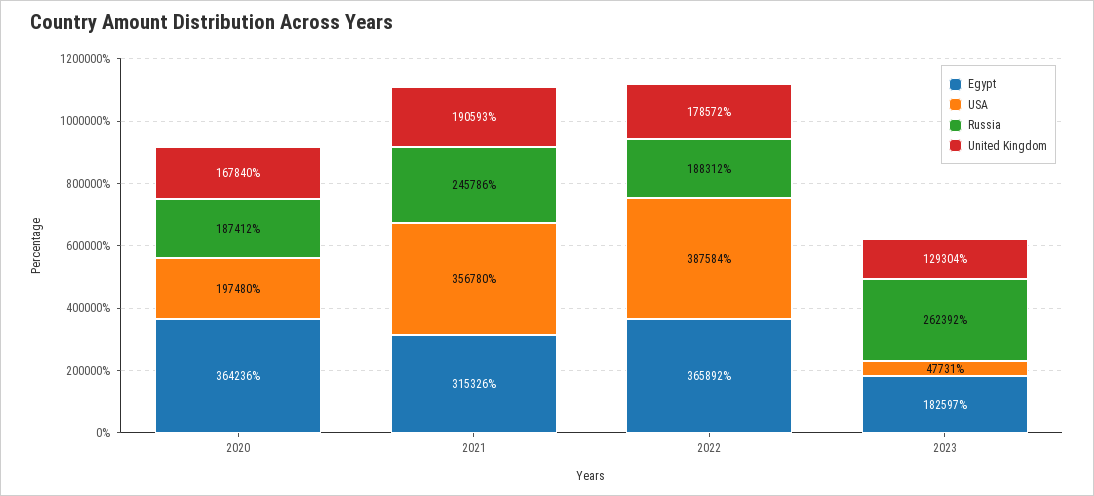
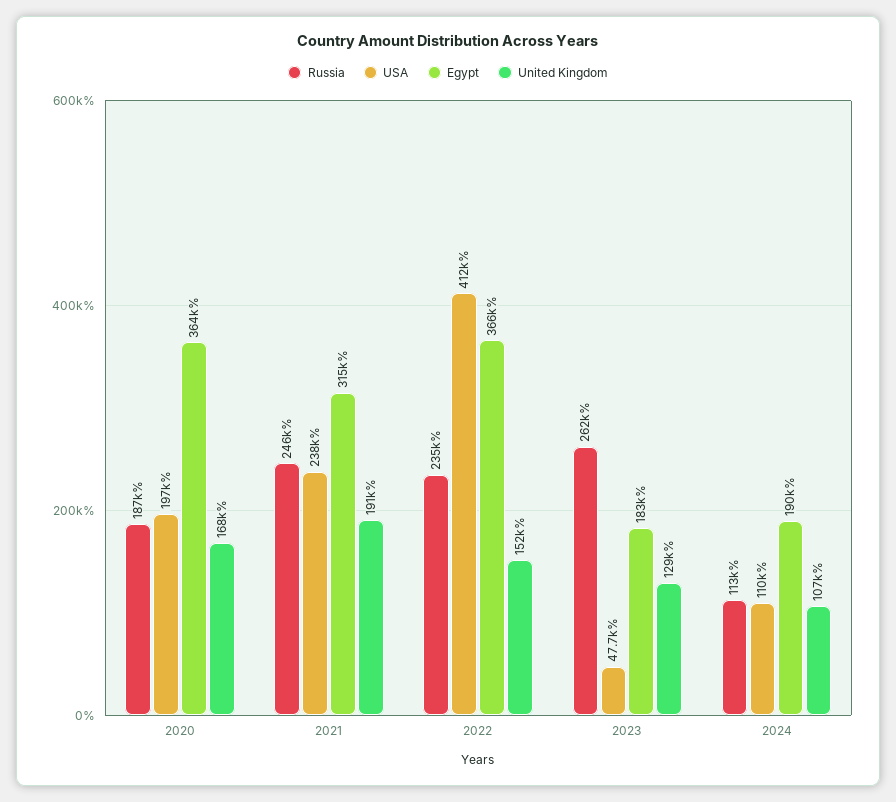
USA, 2021: 356780 -> 238000
USA, 2022: 387584 -> 412000
Russia, 2022: 188312 -> 235000
United Kingdom, 2022: 178572 -> 152000
Russia, 2024: none -> 113000
USA, 2024: none -> 110000
Egypt, 2024: none -> 190000
United Kingdom, 2024: none -> 107000

